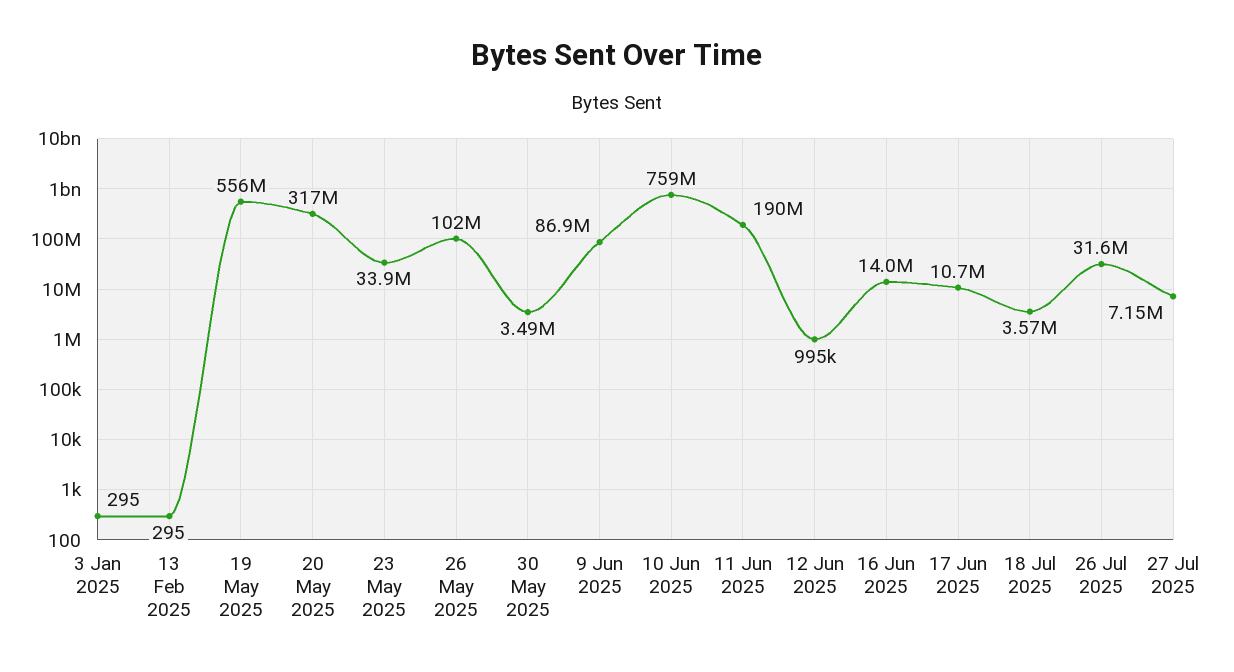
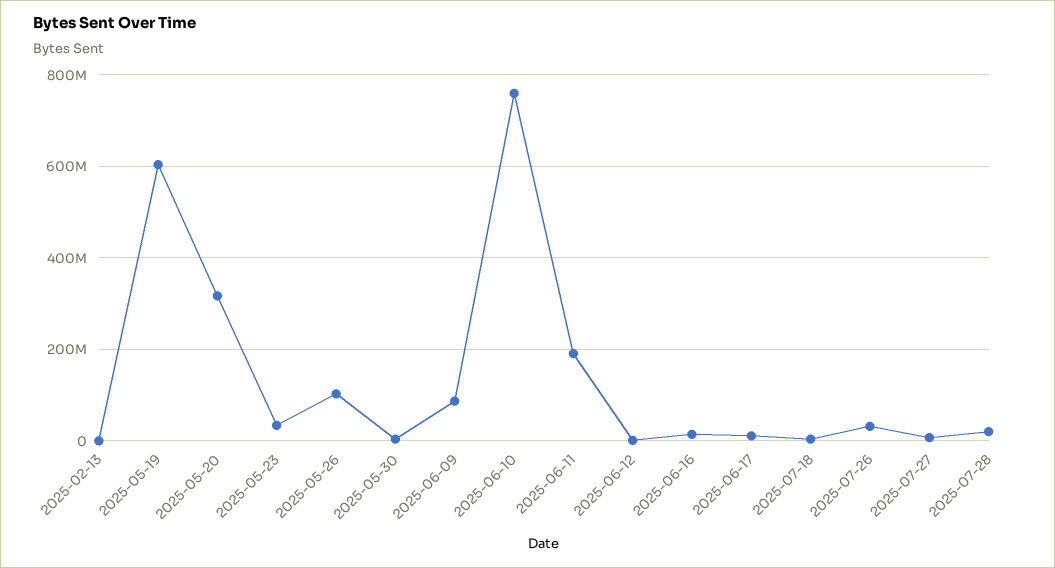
3 Jan 2025: 295 -> none
19 May 2025: 556000000 -> 600000000
2025-07-28: none -> 20000000

